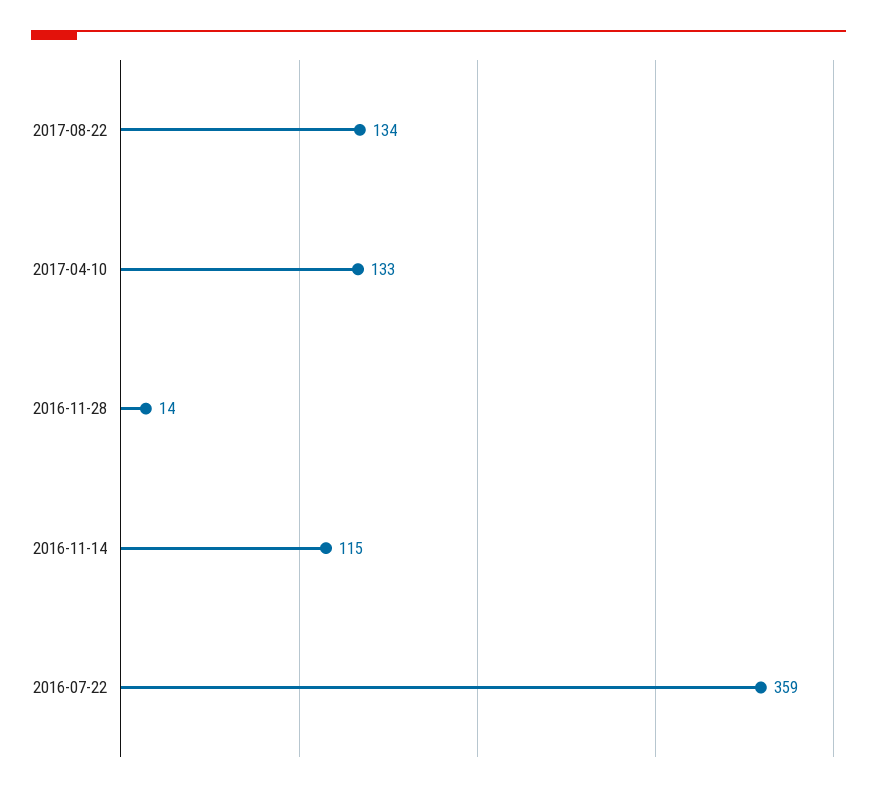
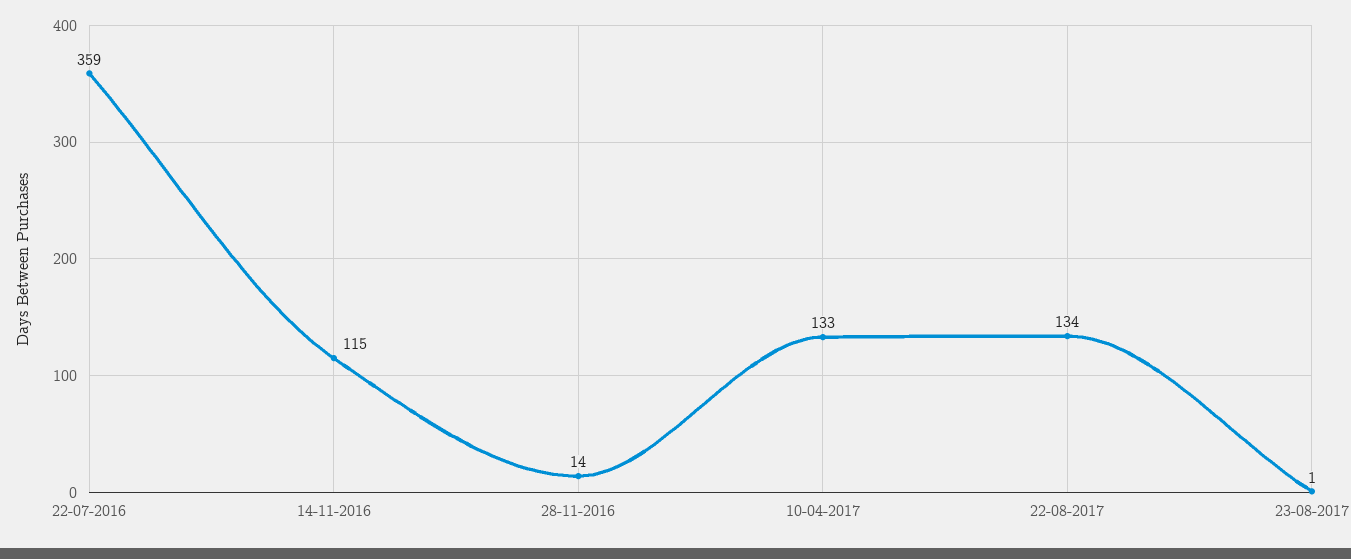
23-08-2017: none -> 1

